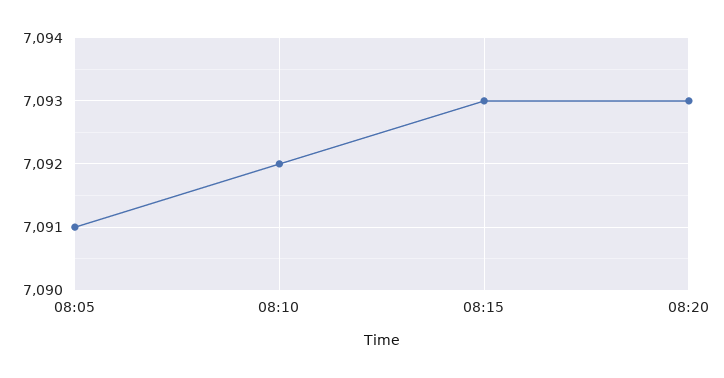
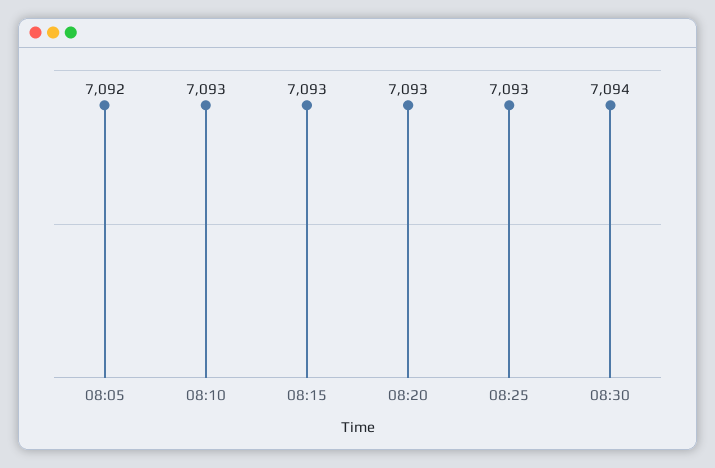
08:05: 7091 -> 7092
08:10: 7092 -> 7093
08:25: none -> 7093
08:30: none -> 7094

